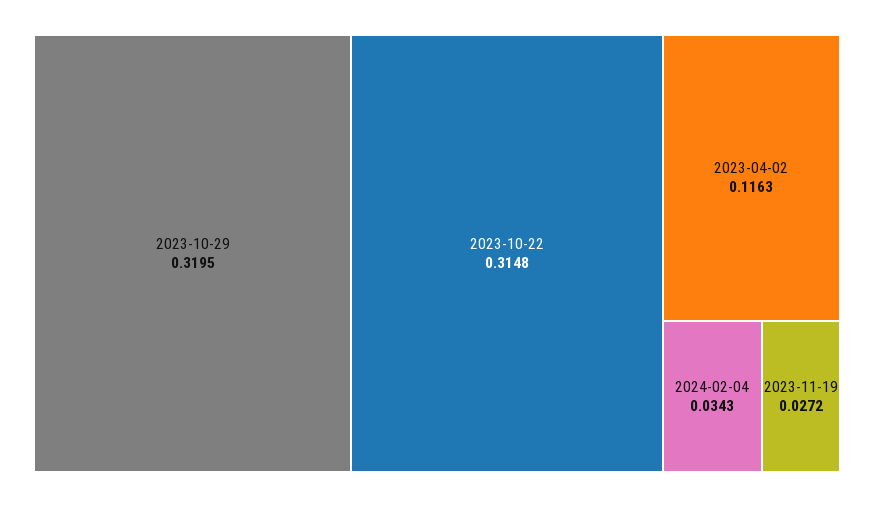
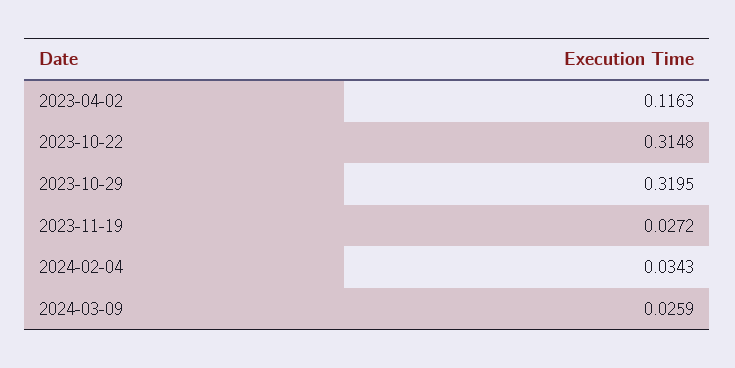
2024-03-09: none -> 0.0259

